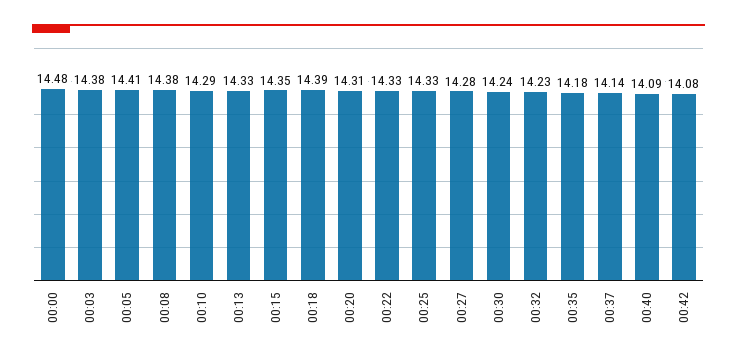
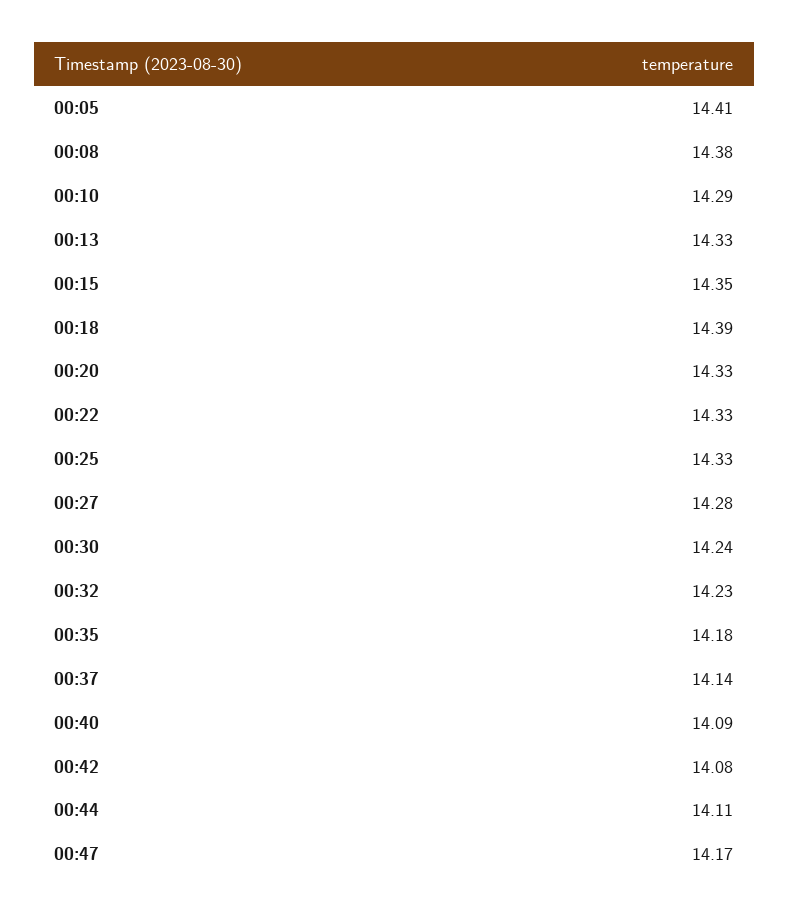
00:00: 14.48 -> none
00:03: 14.38 -> none
00:20: 14.31 -> 14.33
00:44: none -> 14.11
00:47: none -> 14.17

